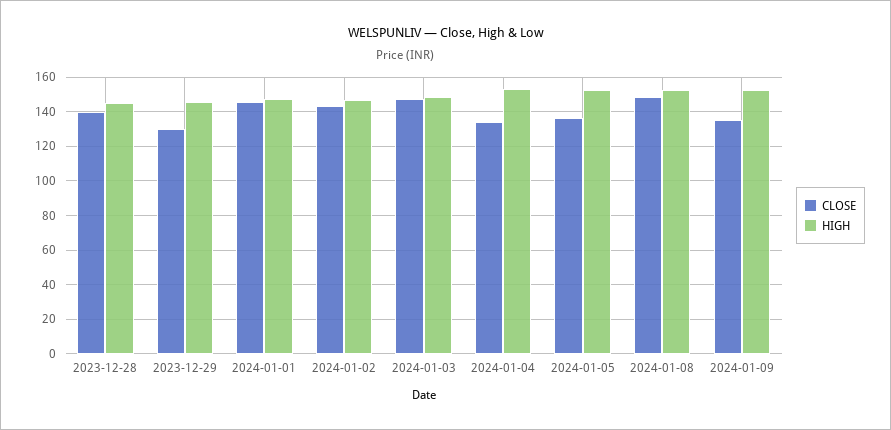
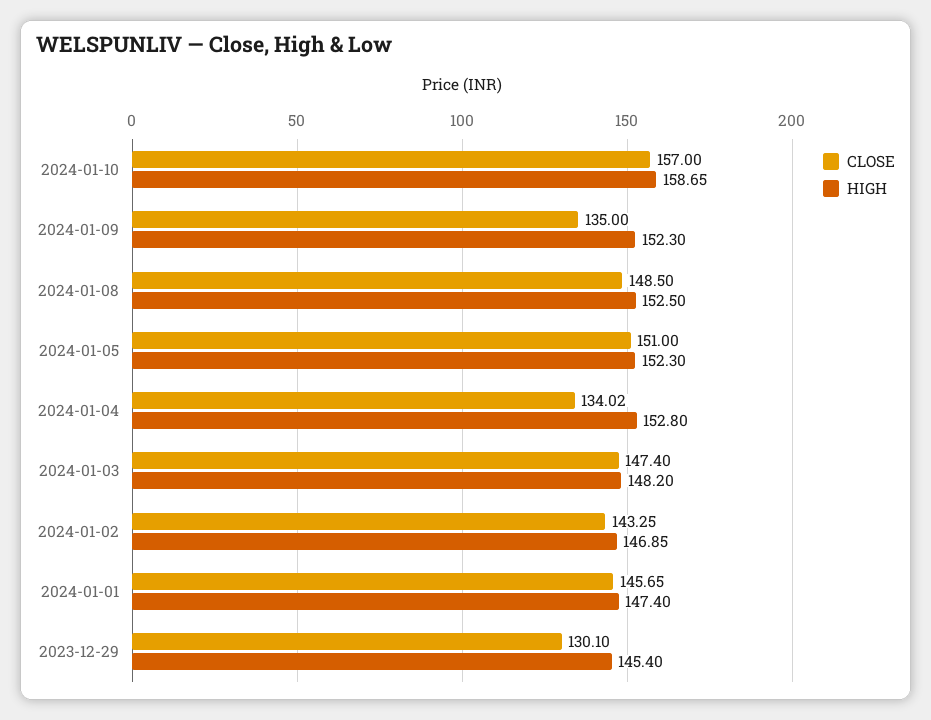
CLOSE, 2023-12-28: 140 -> none
HIGH, 2023-12-28: 145 -> none
CLOSE, 2024-01-05: 135 -> 151
CLOSE, 2024-01-10: none -> 157
HIGH, 2024-01-10: none -> 158.65

